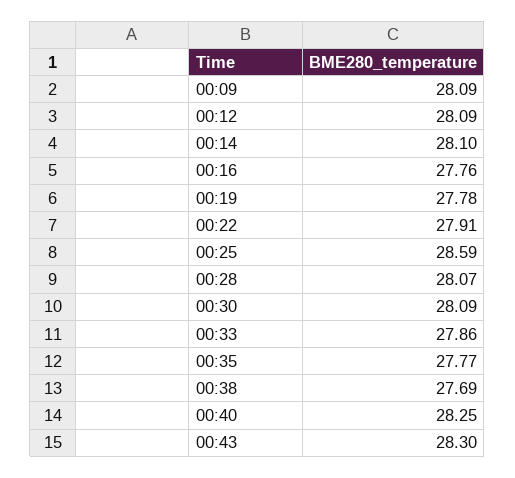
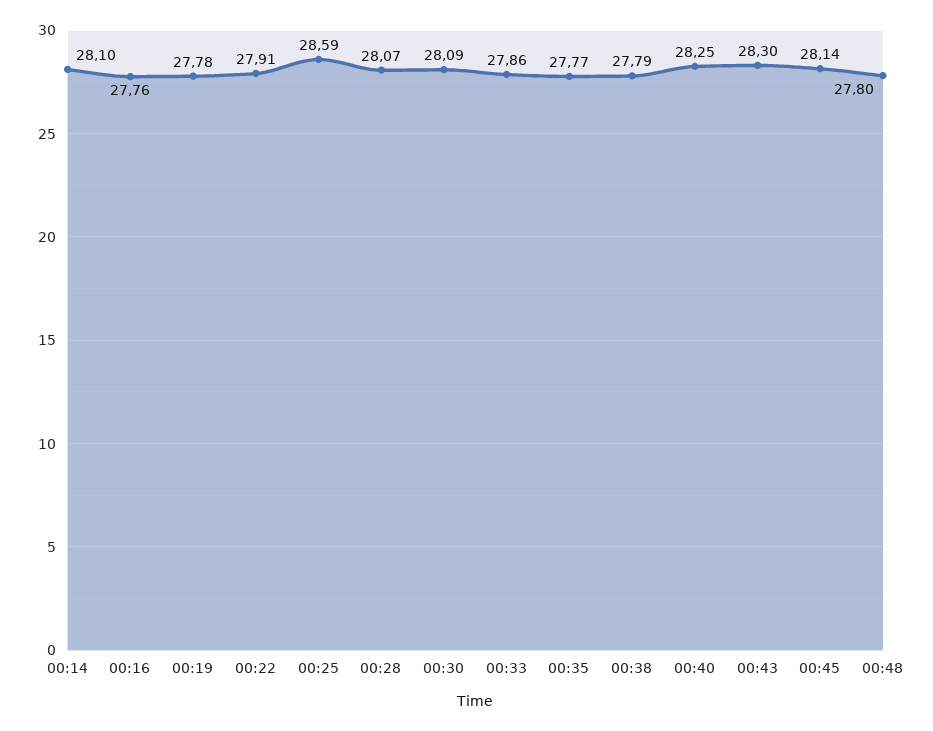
00:09: 28.09 -> none
00:12: 28.09 -> none
00:38: 27.69 -> 27.79
00:45: none -> 28.14
00:48: none -> 27.8

